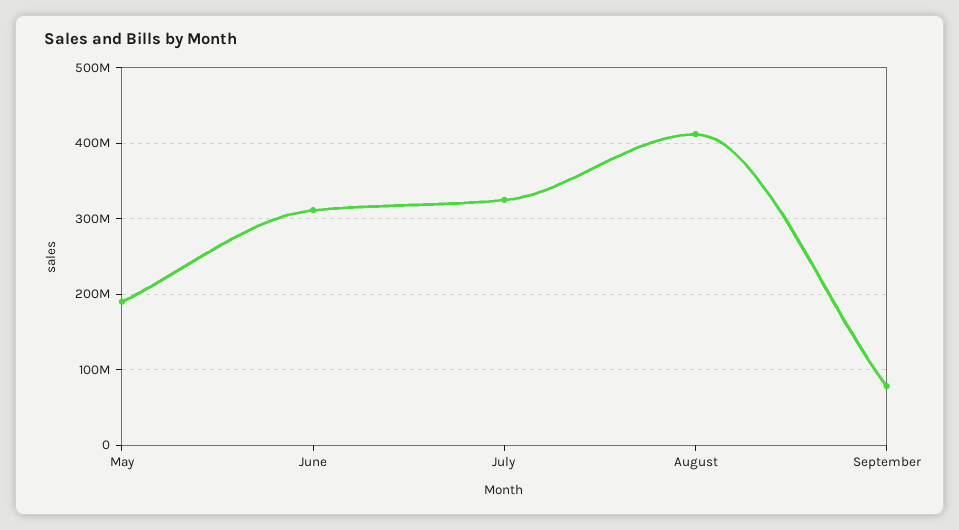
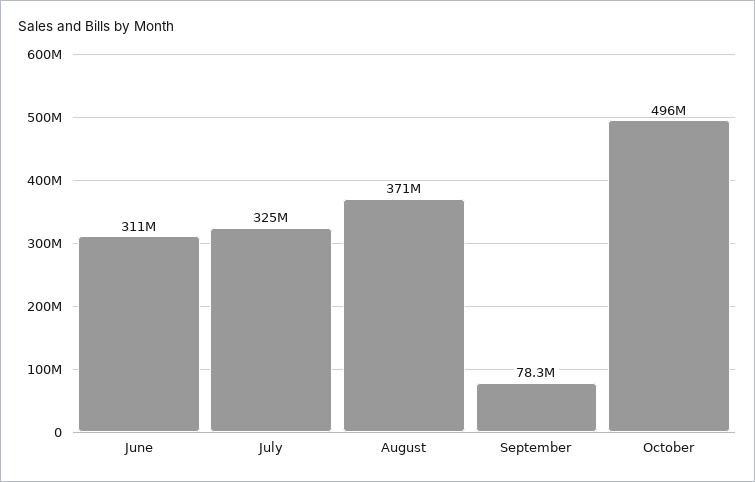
May: 190000000 -> none
August: 410000000 -> 371000000
October: none -> 496000000

